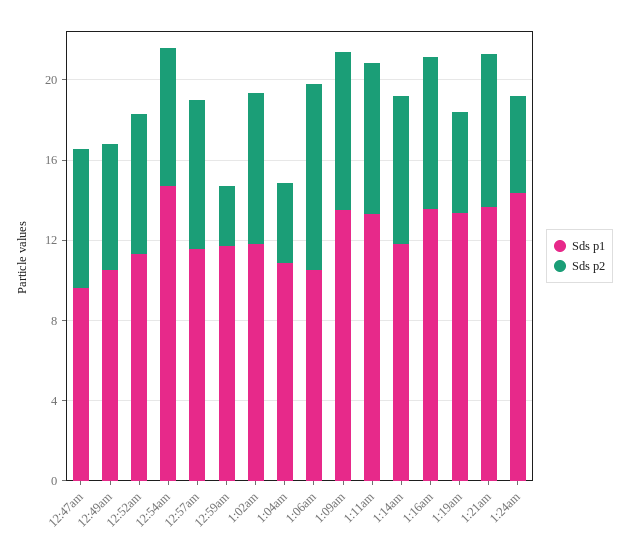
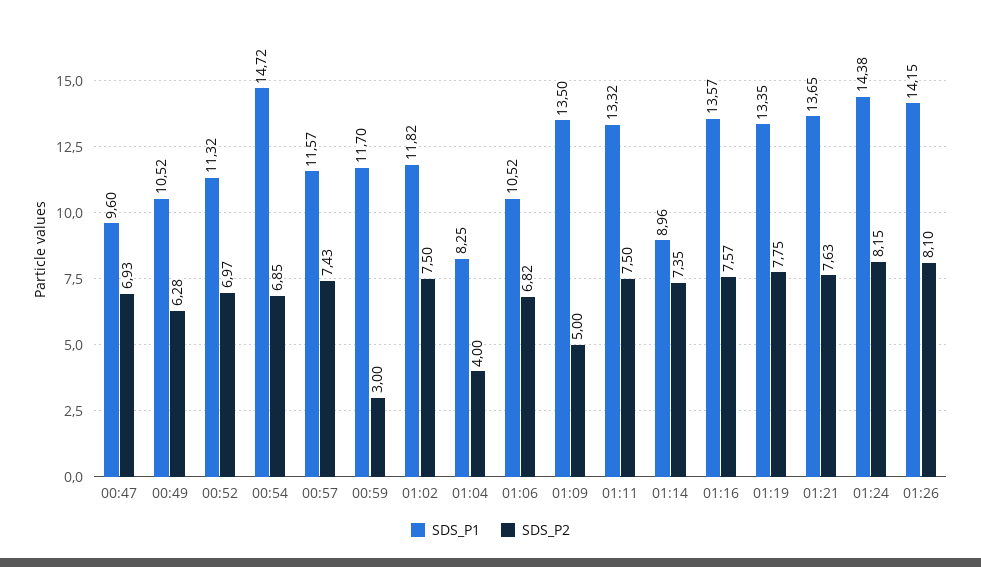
Sds p1, 1:04am: 11 -> 8.25
Sds p2, 1:06am: 9 -> 6.82
Sds p2, 1:09am: 8 -> 5
Sds p1, 1:14am: 12 -> 8.96
Sds p2, 1:19am: 5 -> 7.75
Sds p2, 1:24am: 5 -> 8.15
Sds p1, 01:26: none -> 14.15
Sds p2, 01:26: none -> 8.1

